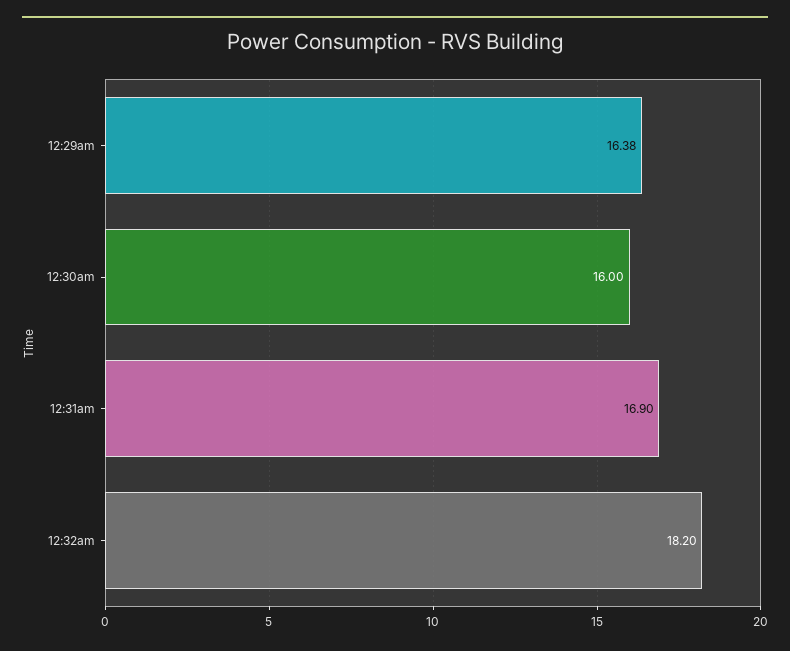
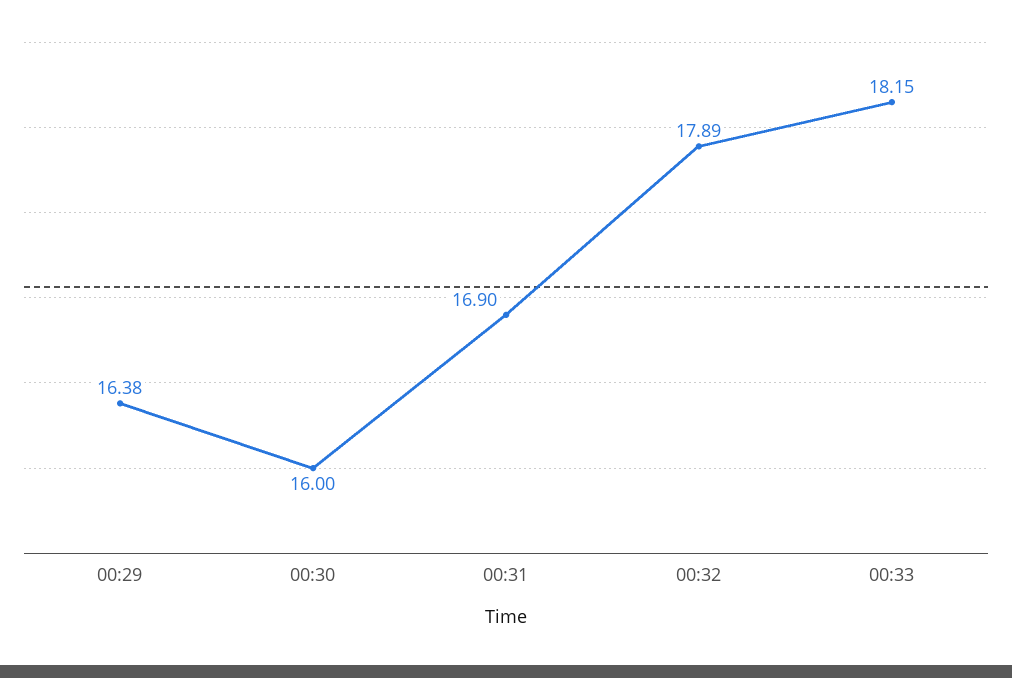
12:32am: 18.2 -> 17.89
00:33: none -> 18.15

